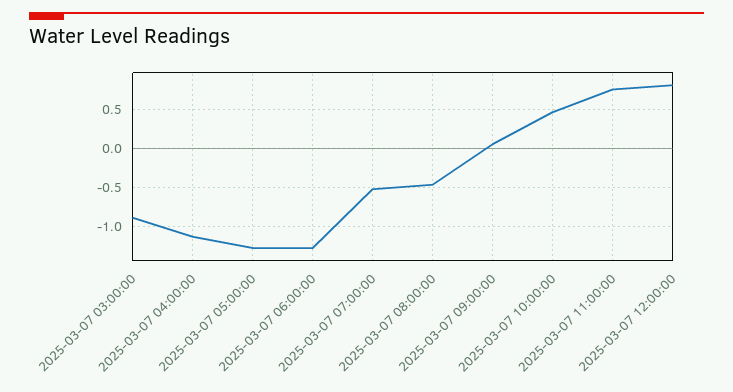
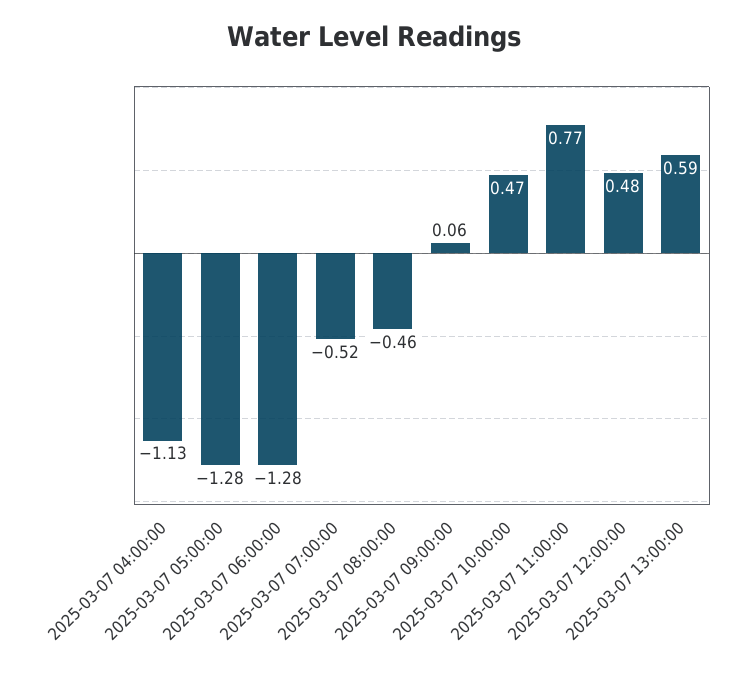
2025-03-07 03:00:00: -0.9 -> none
2025-03-07 12:00:00: 0.8 -> 0.48
2025-03-07 13:00:00: none -> 0.59

